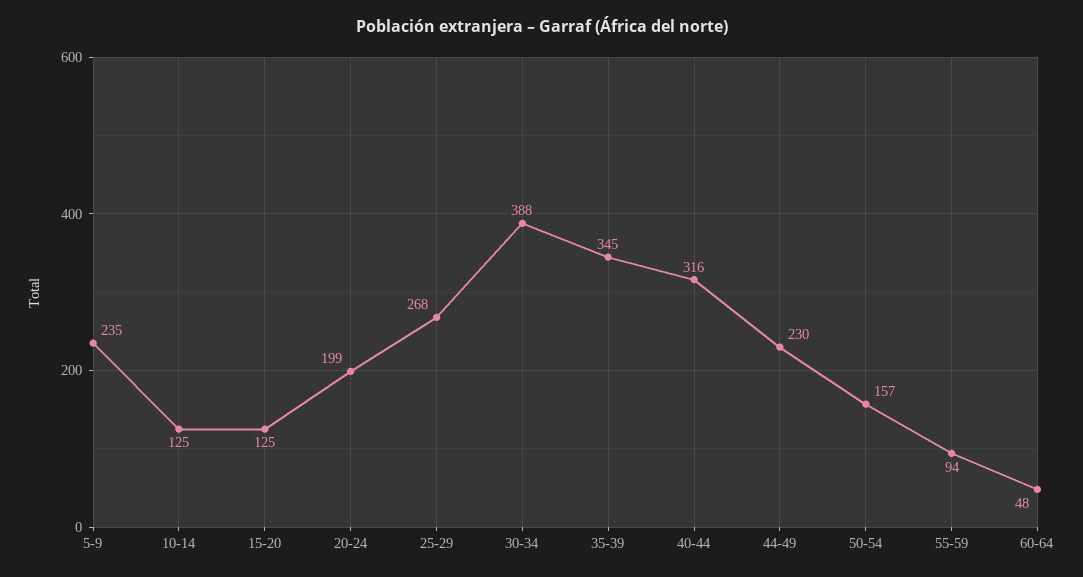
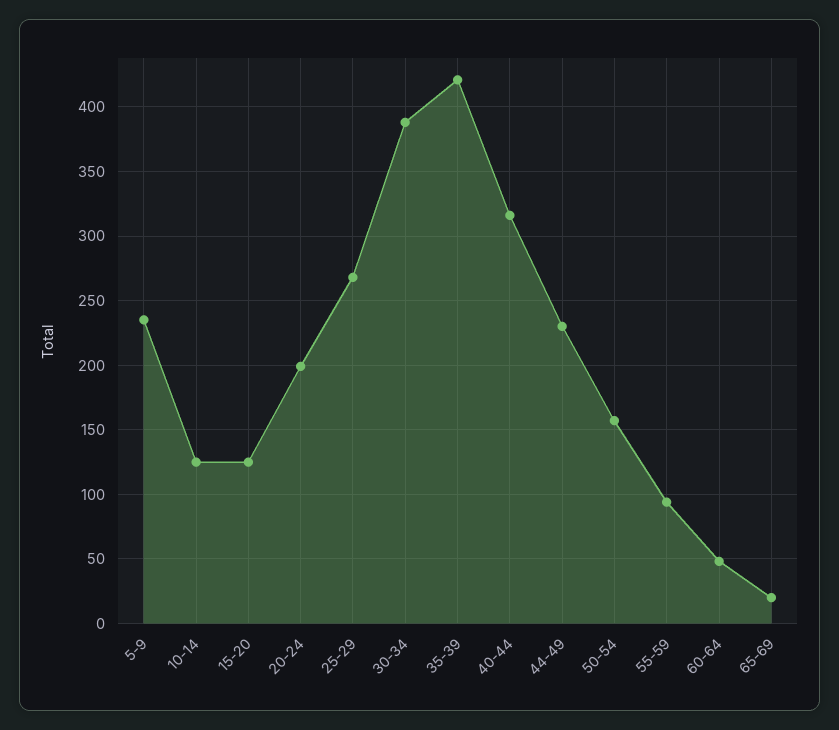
35-39: 345 -> 420
65-69: none -> 20

